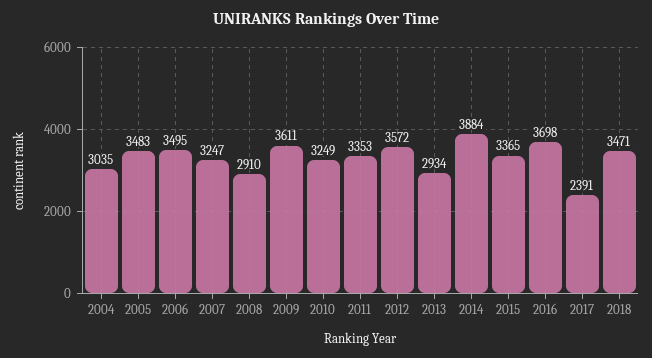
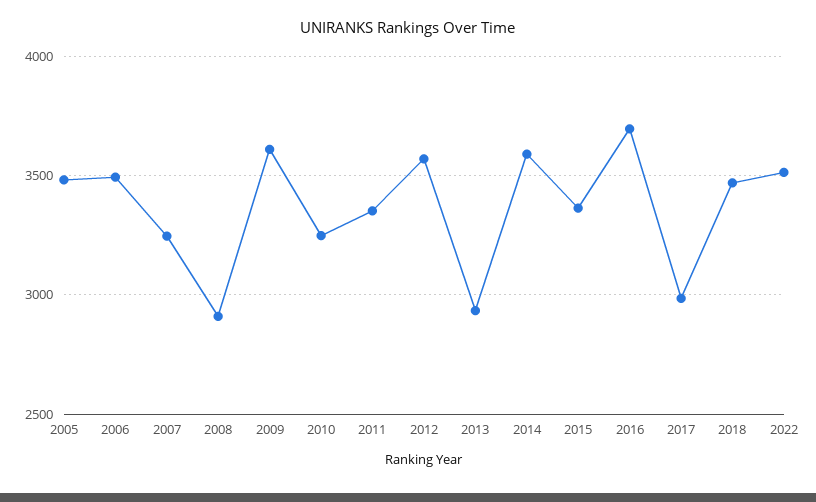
2004: 3035 -> none
2014: 3884 -> 3600
2017: 2391 -> 3000
2022: none -> 3500

